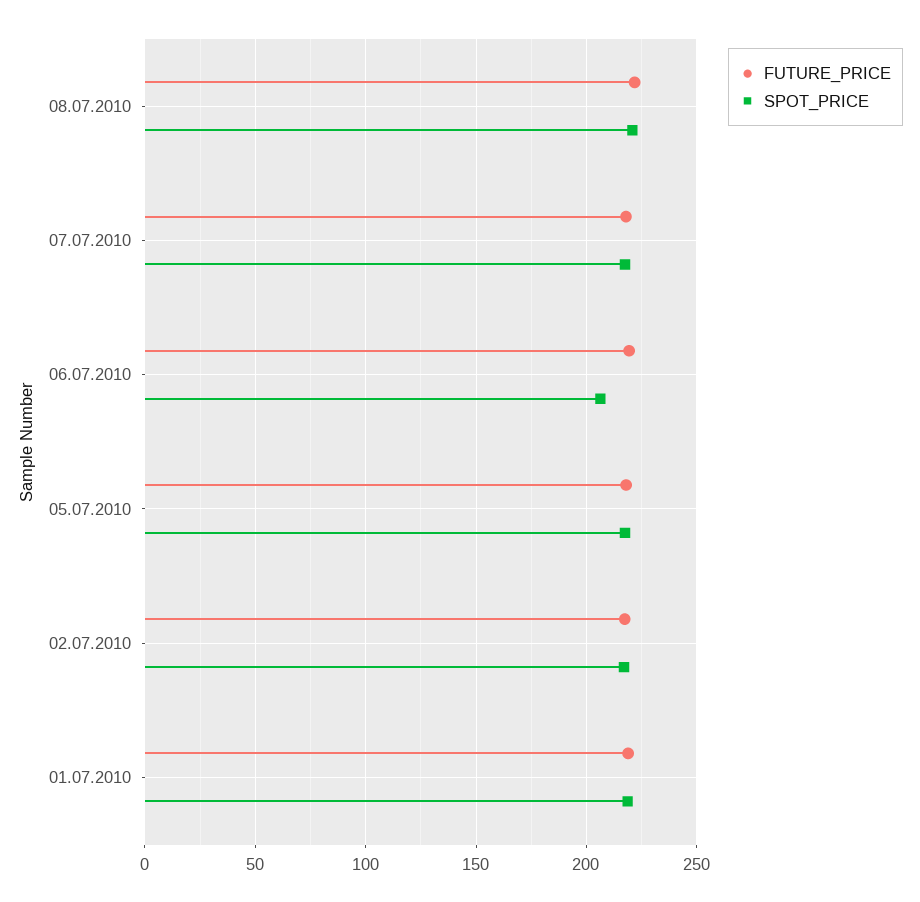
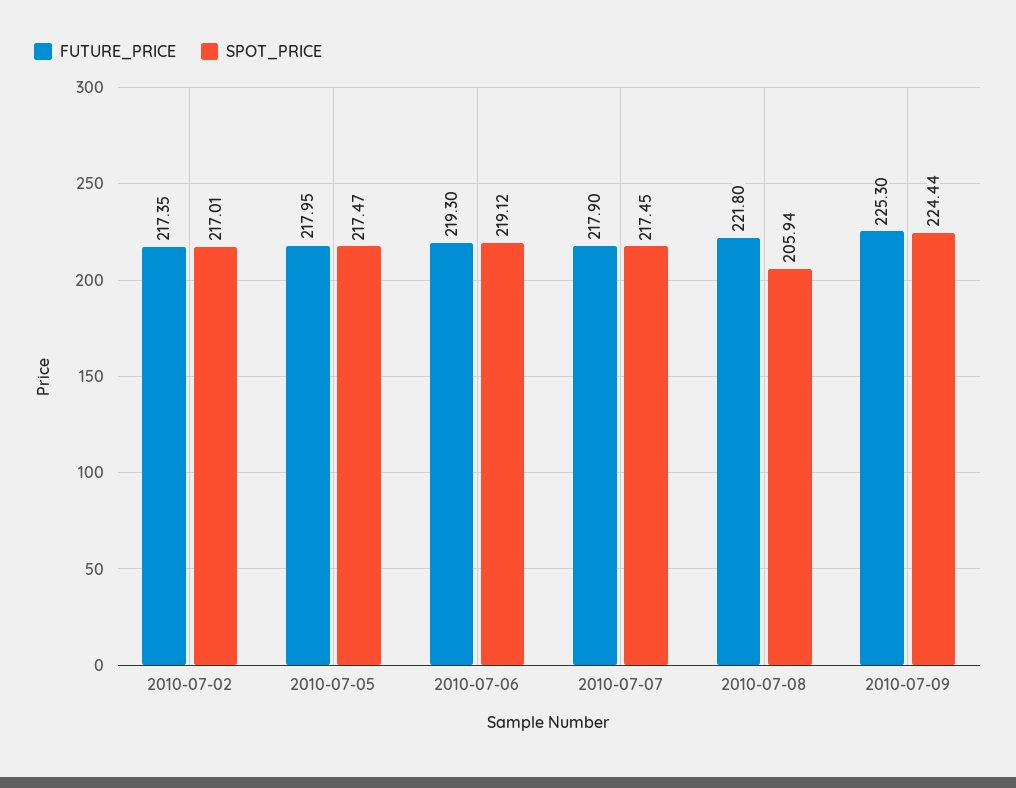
SPOT_PRICE, 08.07.2010: 220 -> 205.94
SPOT_PRICE, 06.07.2010: 205 -> 219.12
FUTURE_PRICE, 01.07.2010: 220 -> none
SPOT_PRICE, 01.07.2010: 220 -> none
FUTURE_PRICE, 2010-07-09: none -> 225.3
SPOT_PRICE, 2010-07-09: none -> 224.44

